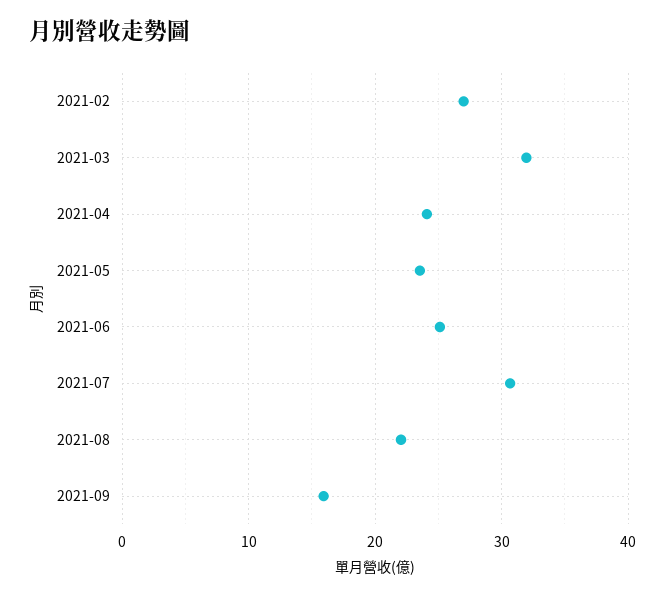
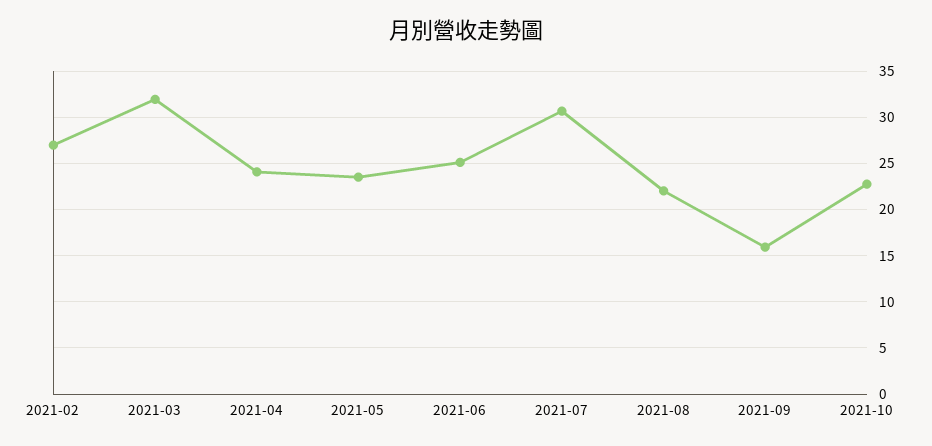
2021-10: none -> 23

